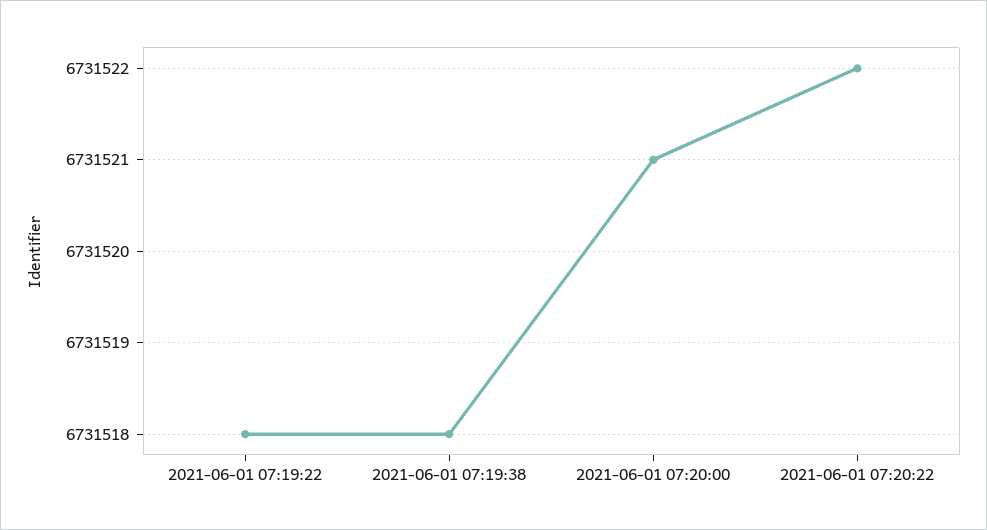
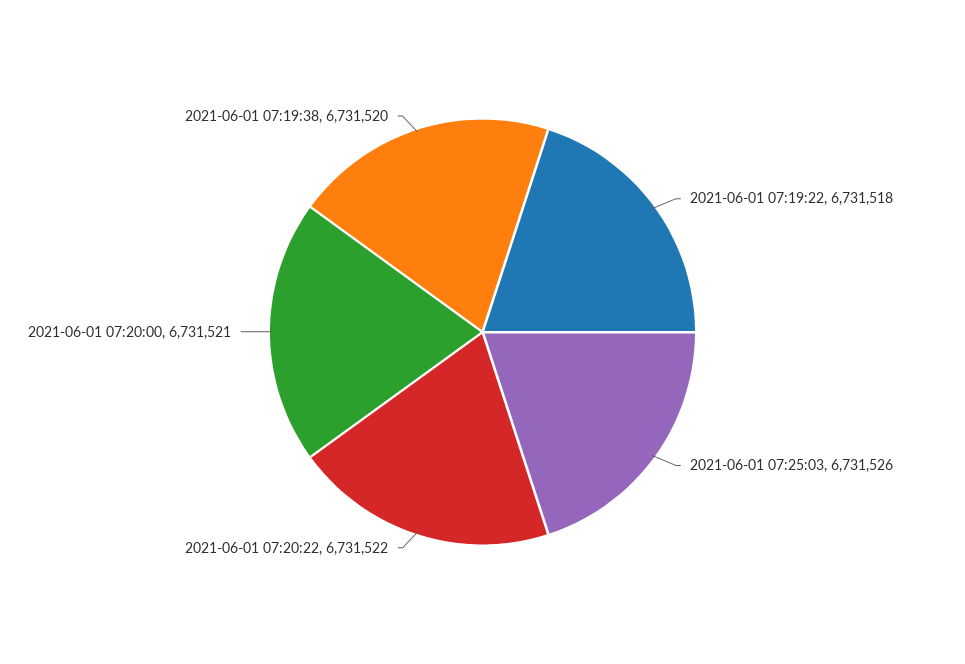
2021-06-01 07:19:38: 6731518 -> 6731520
2021-06-01 07:25:03: none -> 6731526

